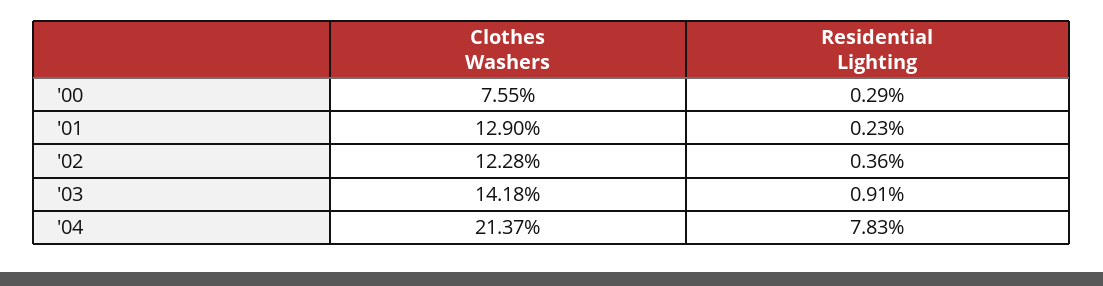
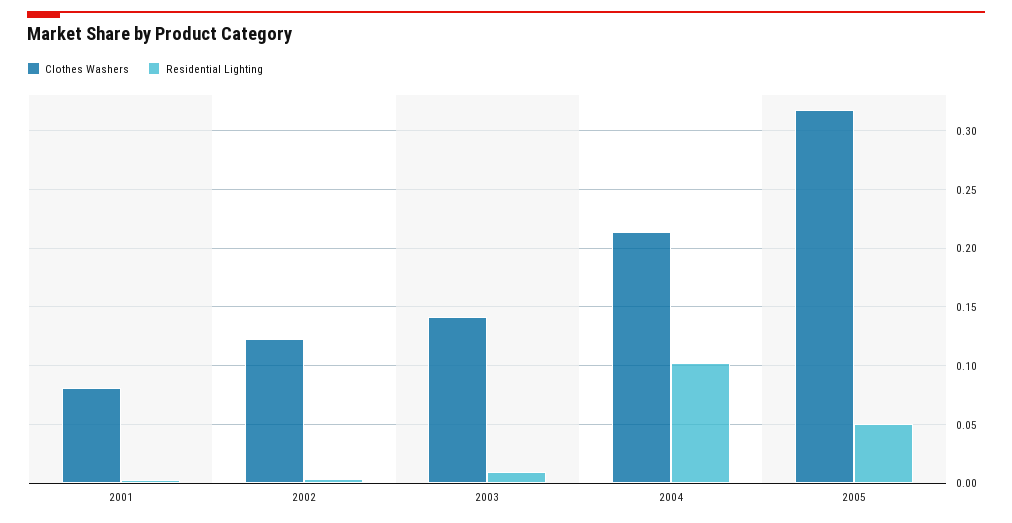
Clothes Washers, '00: 0.0755 -> none
Residential Lighting, '00: 0.0029 -> none
Clothes Washers, '01: 0.129 -> 0.08
Residential Lighting, '04: 0.0783 -> 0.1
Clothes Washers, 2005: none -> 0.32
Residential Lighting, 2005: none -> 0.05

